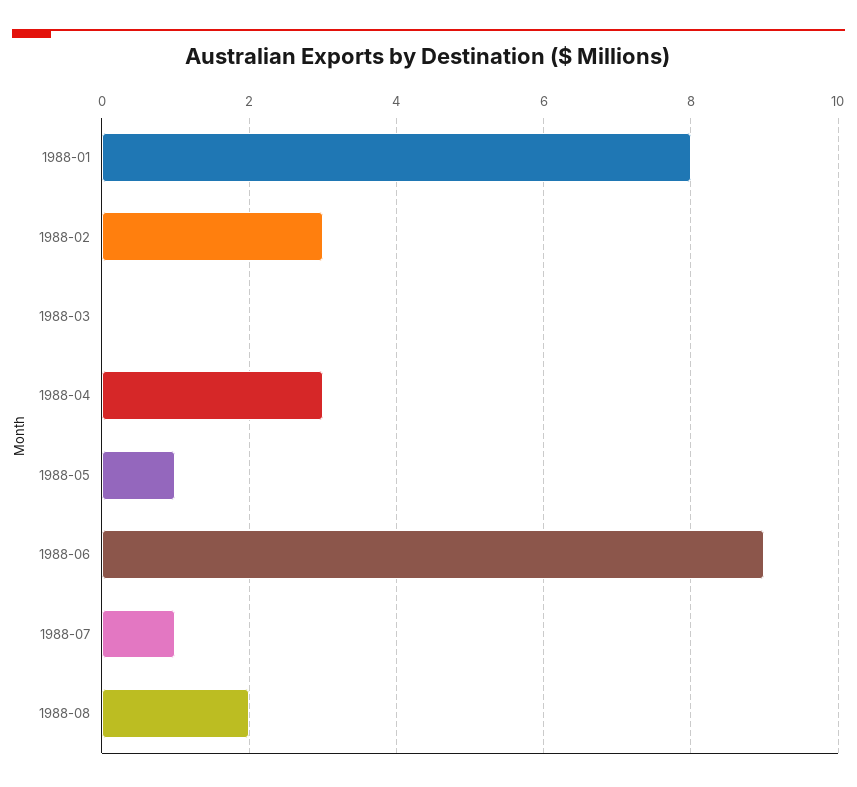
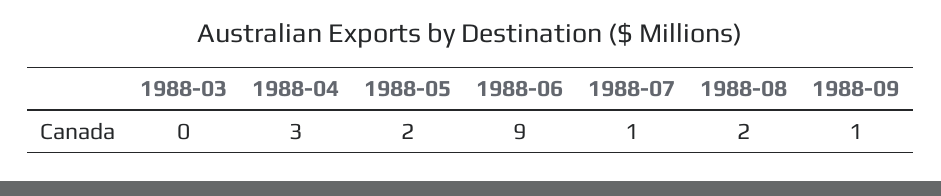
1988-01: 8 -> none
1988-02: 3 -> none
1988-05: 1 -> 2
1988-09: none -> 1

